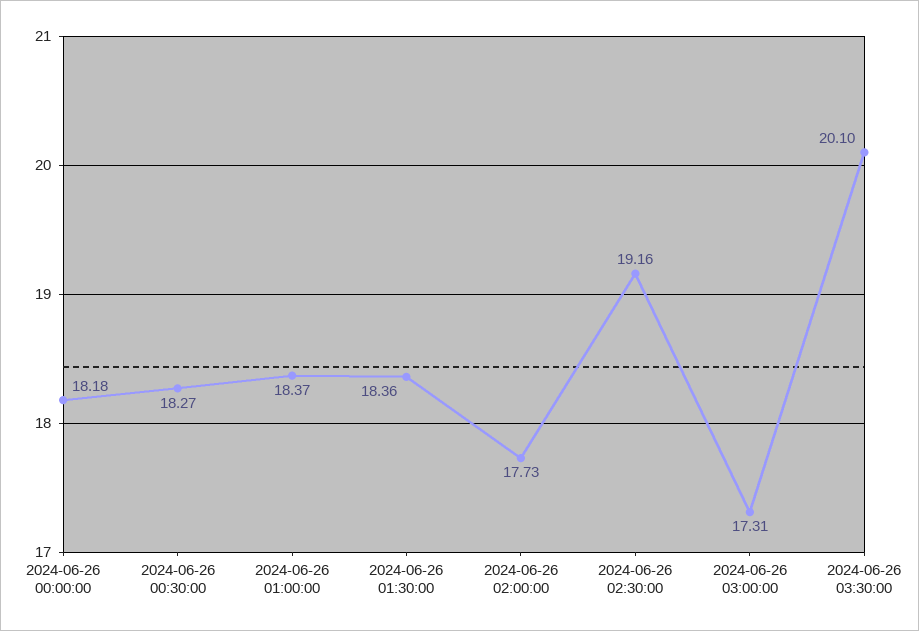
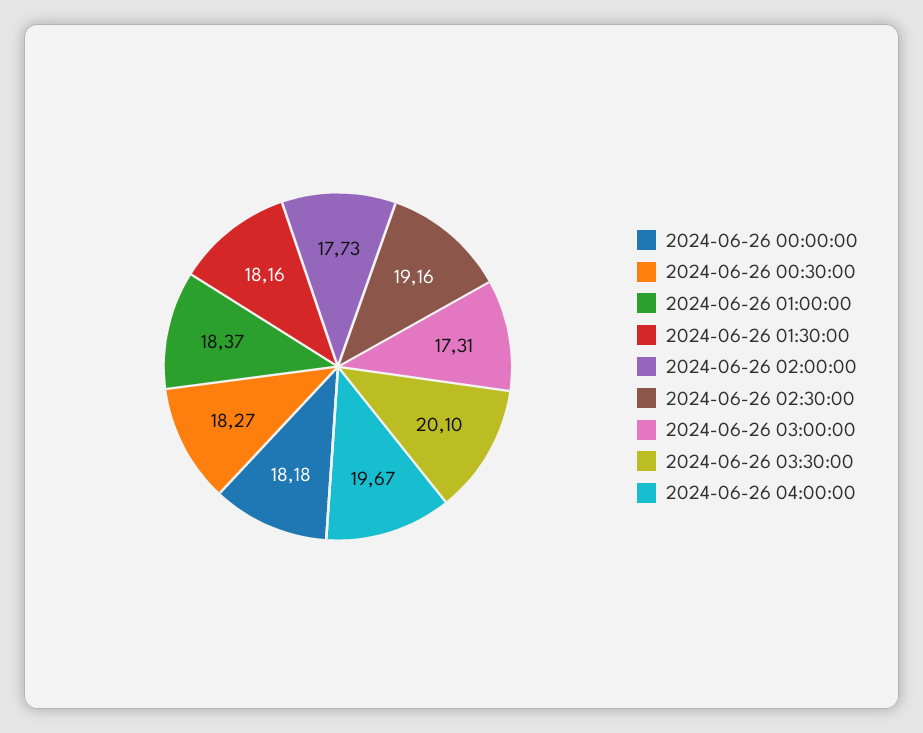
2024-06-26 01:30:00: 18.36 -> 18.16
2024-06-26 04:00:00: none -> 19.67

